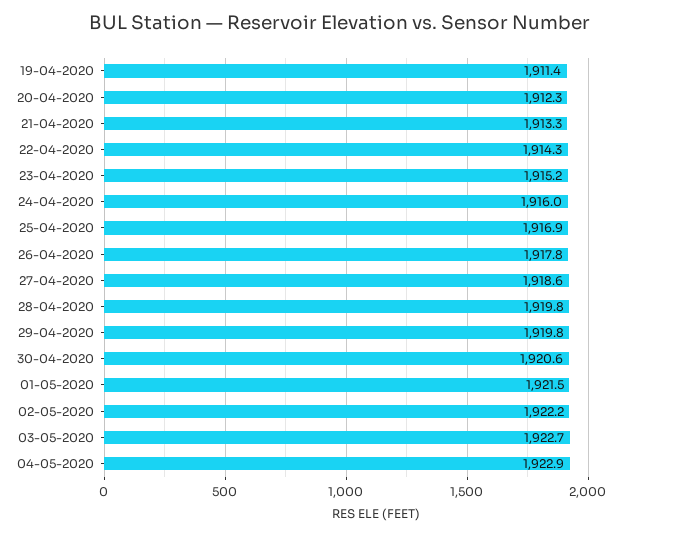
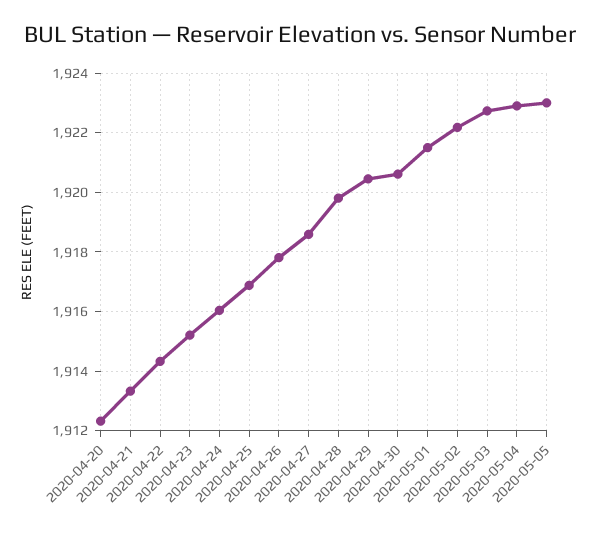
19-04-2020: 1911.4 -> none
29-04-2020: 1919.8 -> 1920.5
2020-05-05: none -> 1923

